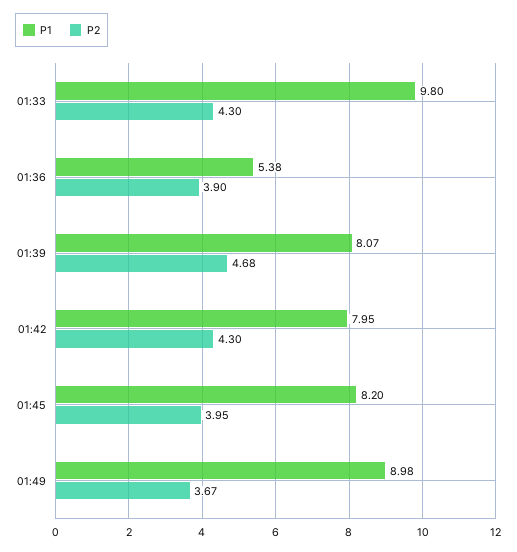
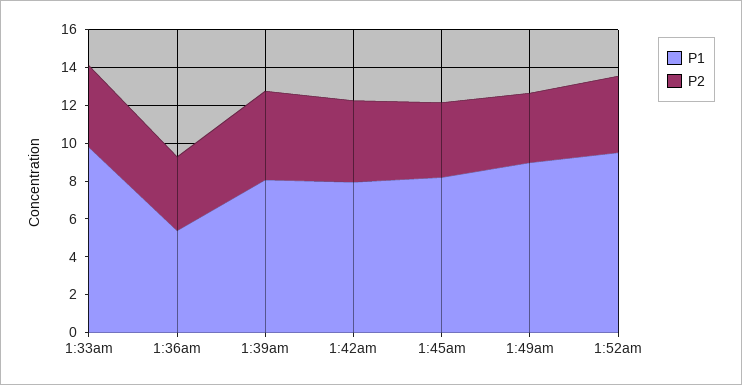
P1, 1:52am: none -> 9.5
P2, 1:52am: none -> 4

